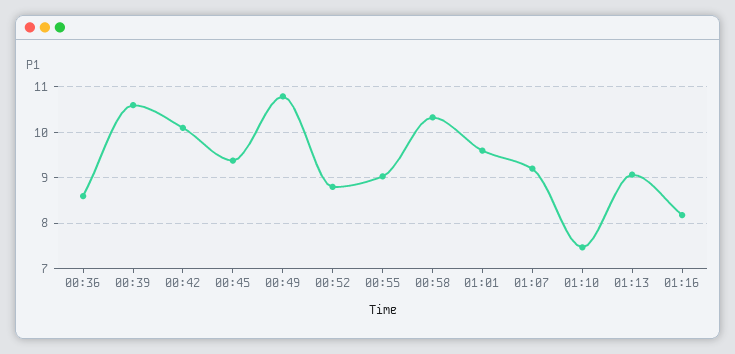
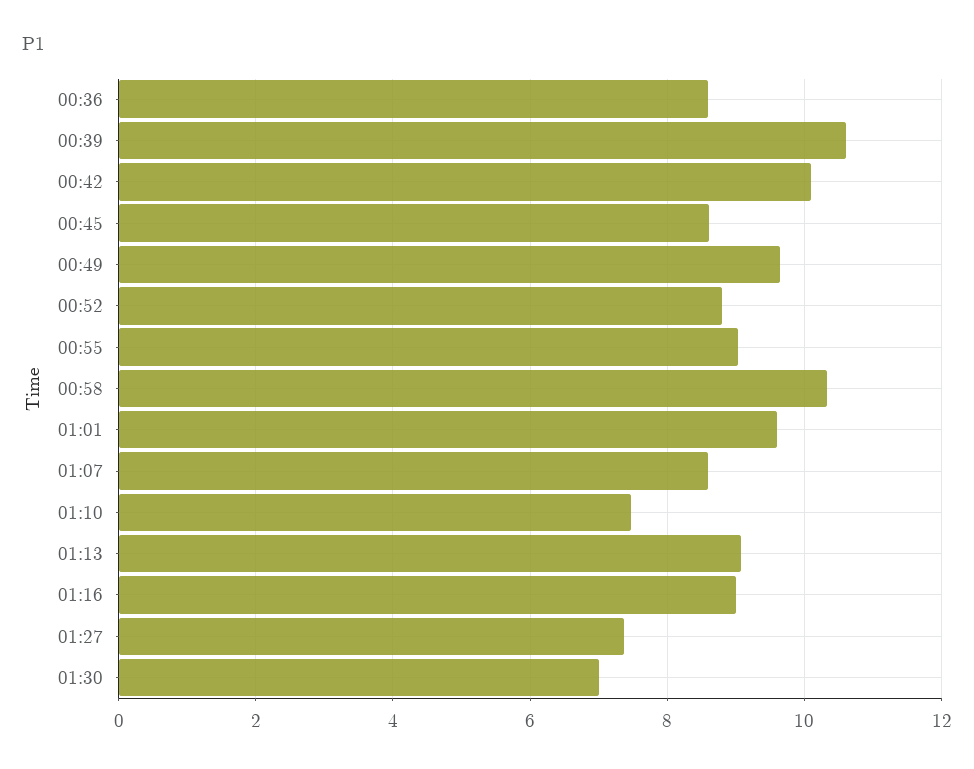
00:45: 9.4 -> 8.6
00:49: 10.8 -> 9.6
01:07: 9.2 -> 8.6
01:16: 8.2 -> 9
01:27: none -> 7.4
01:30: none -> 7

